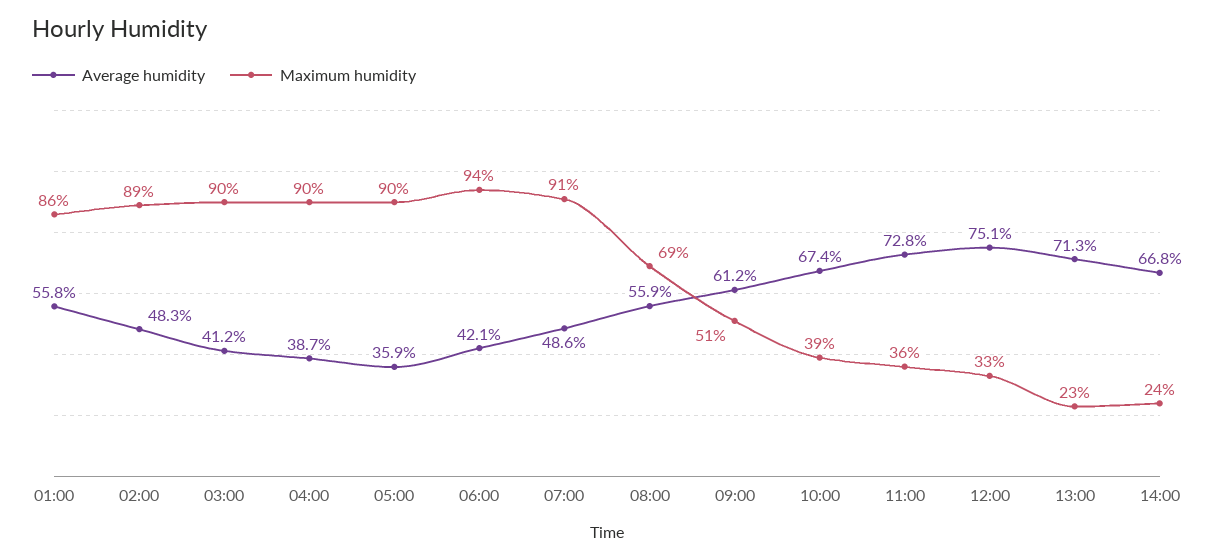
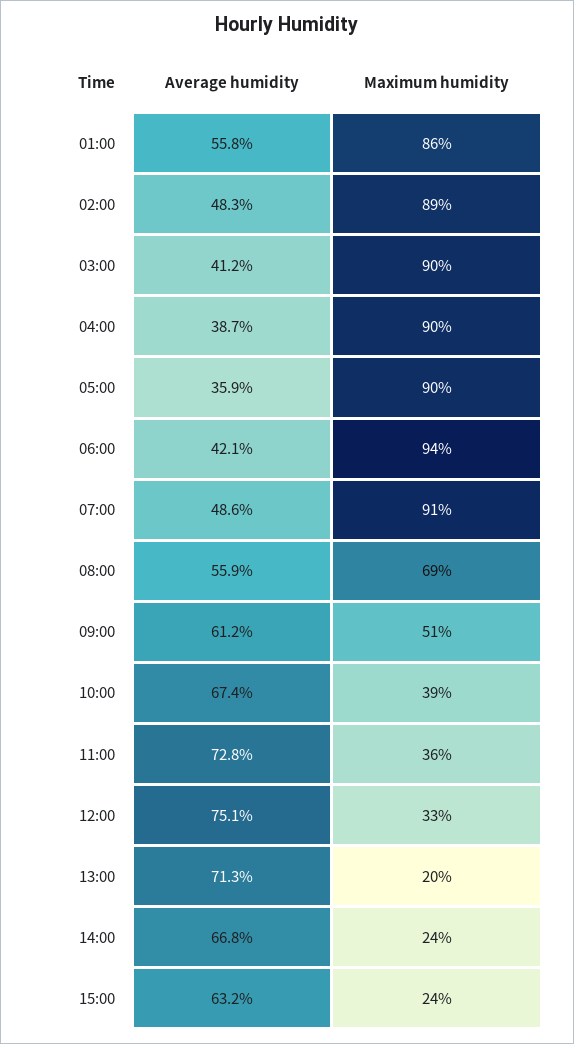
Maximum humidity, 13:00: 23 -> 20
Average humidity, 15:00: none -> 63.2
Maximum humidity, 15:00: none -> 24

